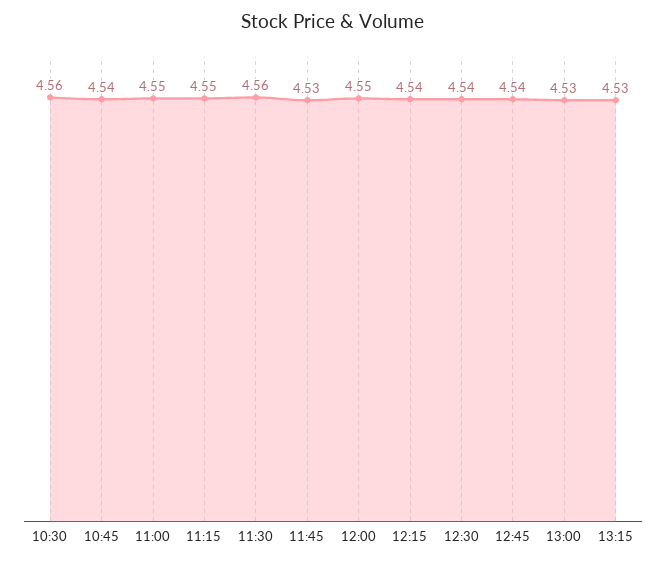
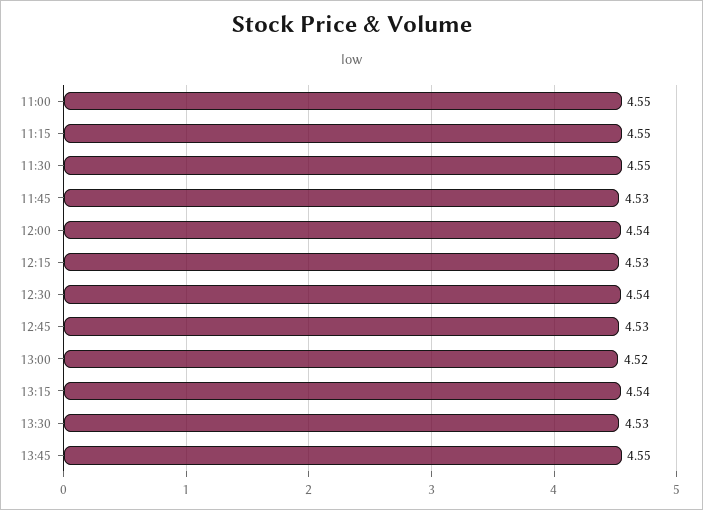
10:30: 4.56 -> none
10:45: 4.54 -> none
11:30: 4.56 -> 4.55
12:00: 4.55 -> 4.54
12:15: 4.54 -> 4.53
12:45: 4.54 -> 4.53
13:00: 4.53 -> 4.52
13:15: 4.53 -> 4.54
13:30: none -> 4.53
13:45: none -> 4.55

